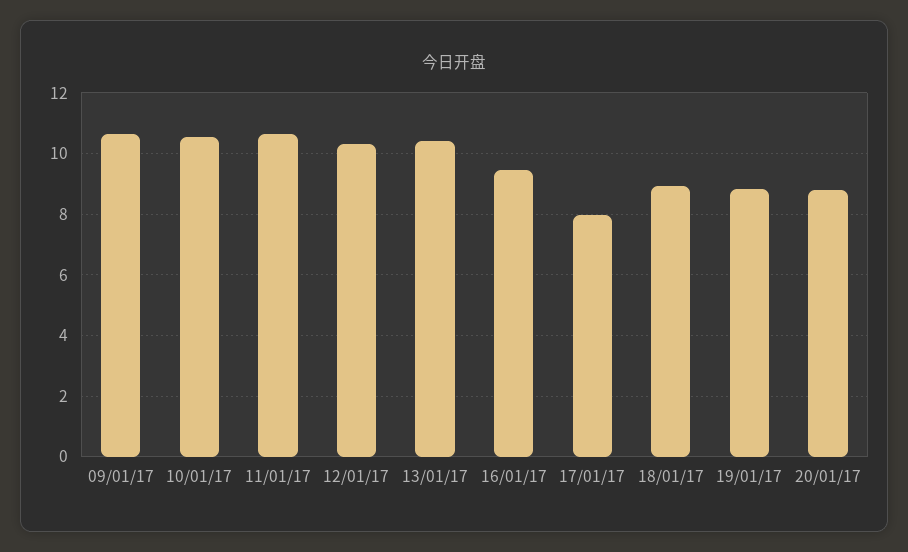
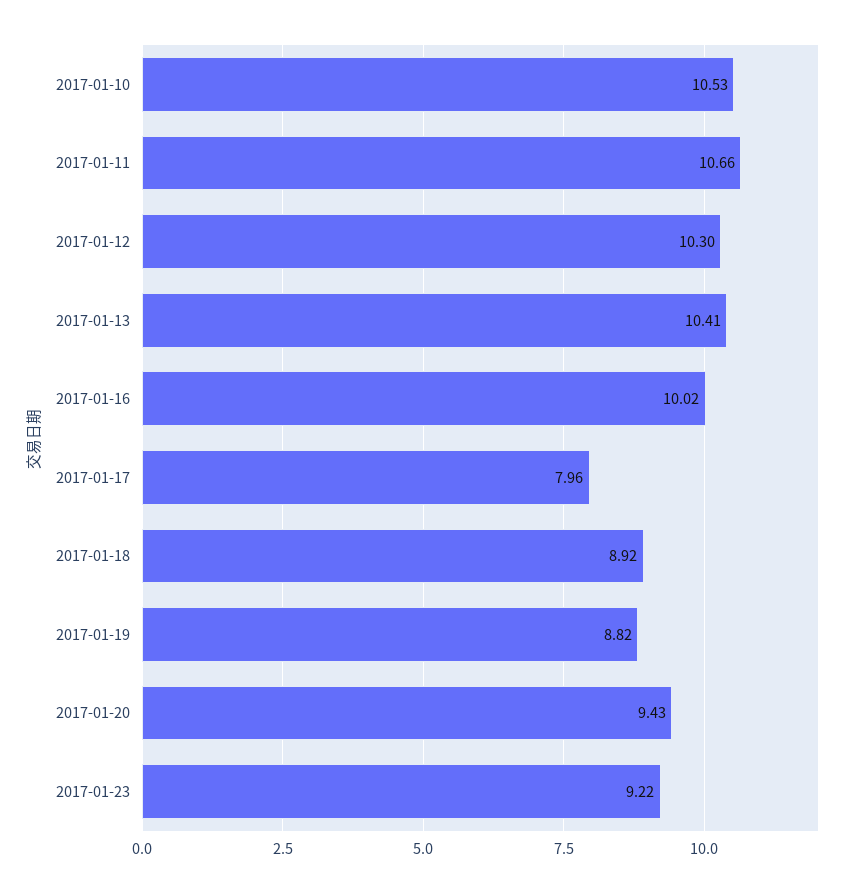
09/01/17: 10.6 -> none
16/01/17: 9.4 -> 10.02
20/01/17: 8.8 -> 9.43
2017-01-23: none -> 9.22

